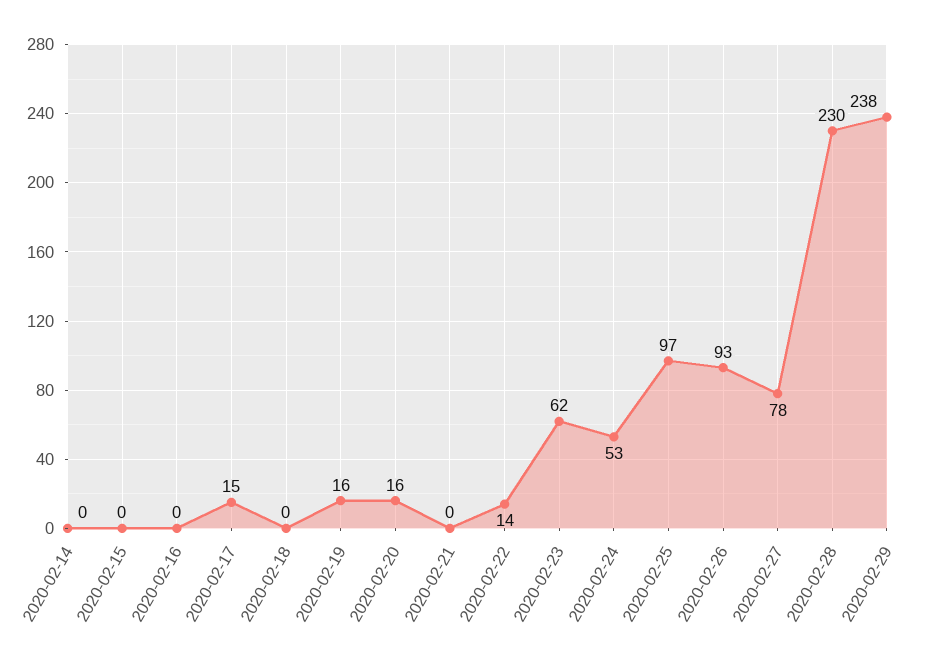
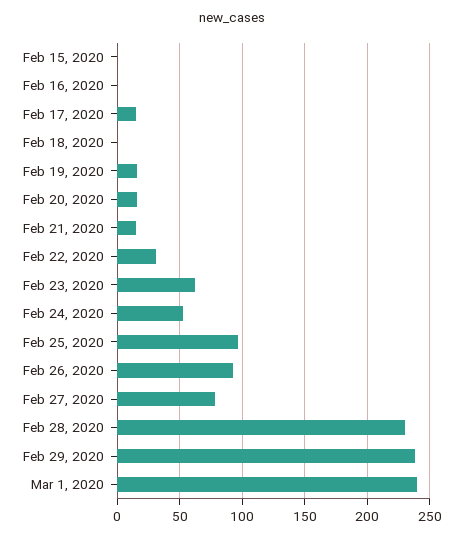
2020-02-14: 0 -> none
2020-02-21: 0 -> 15
2020-02-22: 14 -> 30
Mar 1, 2020: none -> 240

